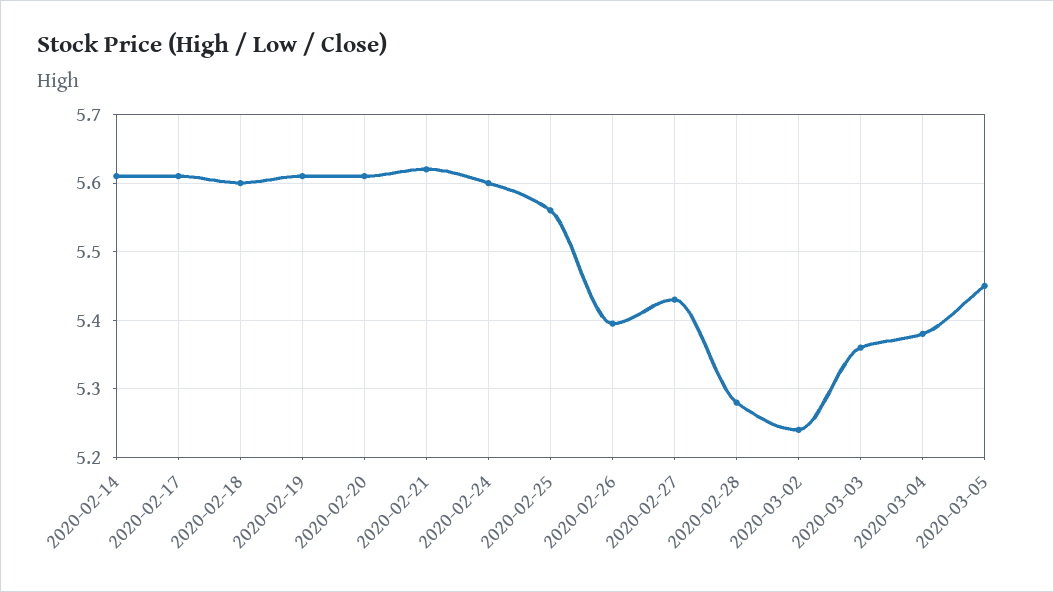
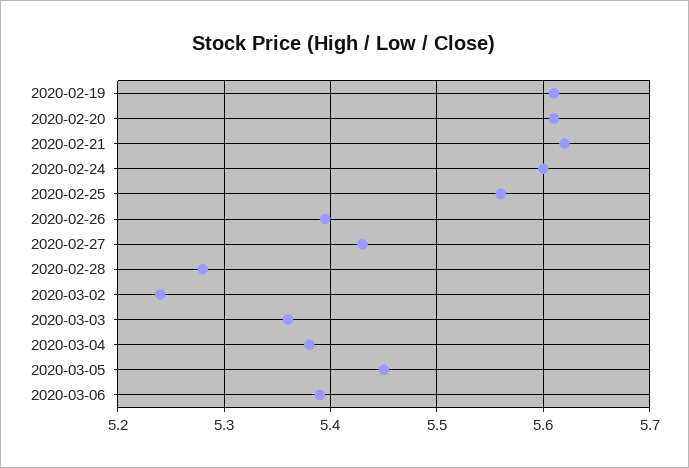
2020-02-14: 5.61 -> none
2020-02-17: 5.61 -> none
2020-02-18: 5.6 -> none
2020-03-06: none -> 5.39

